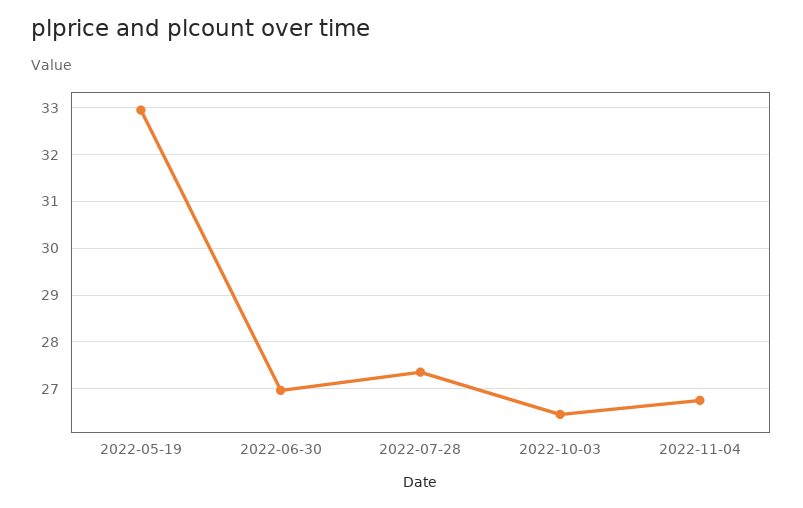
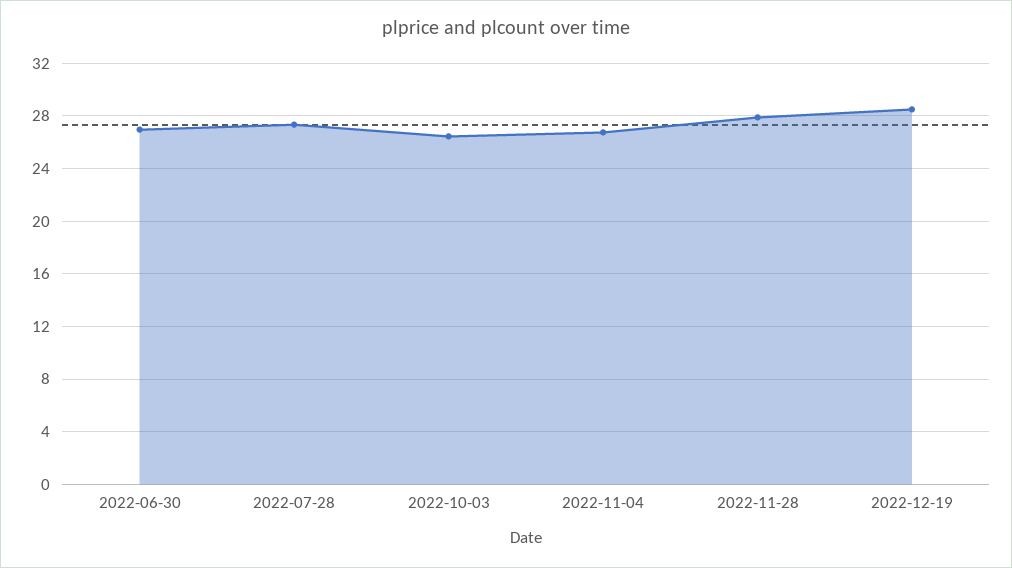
2022-05-19: 33 -> none
2022-11-28: none -> 28
2022-12-19: none -> 28.5

